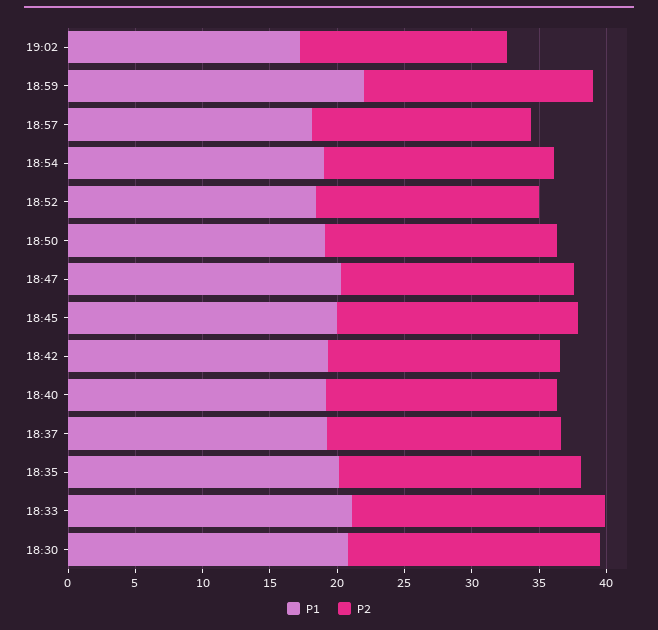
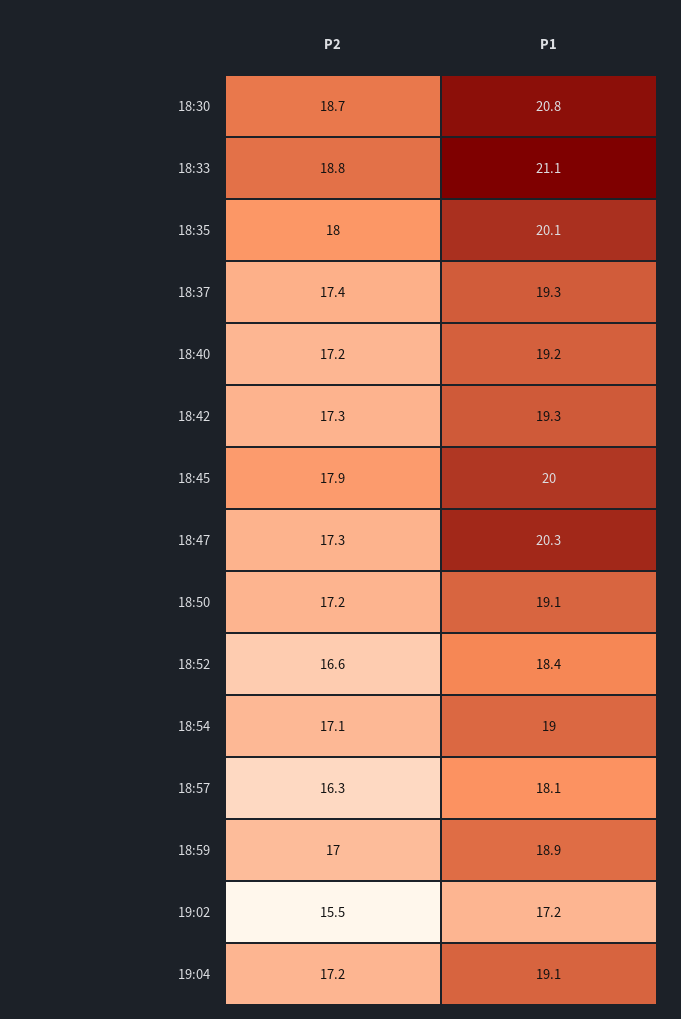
P1, 18:59: 22 -> 18.9
P2, 19:04: none -> 17.2
P1, 19:04: none -> 19.1

